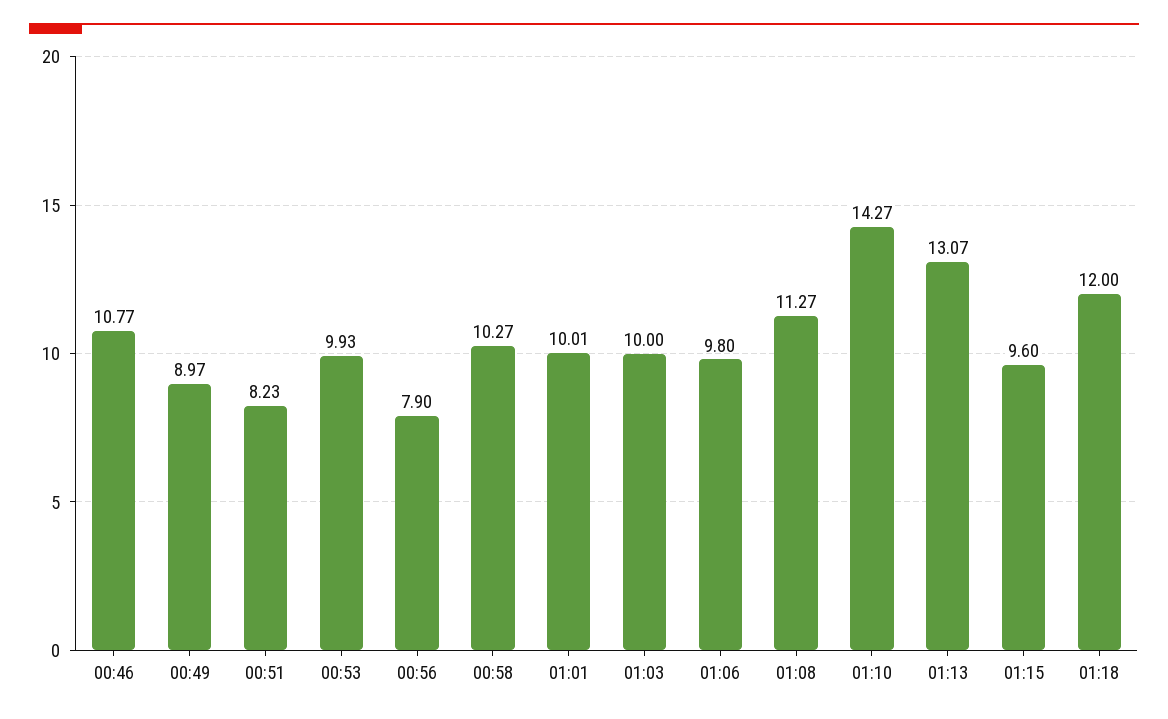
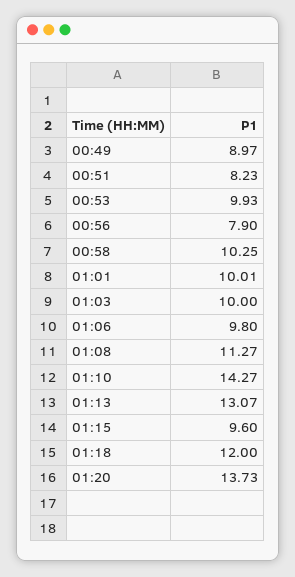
00:46: 10.77 -> none
00:58: 10.27 -> 10.25
01:20: none -> 13.73

